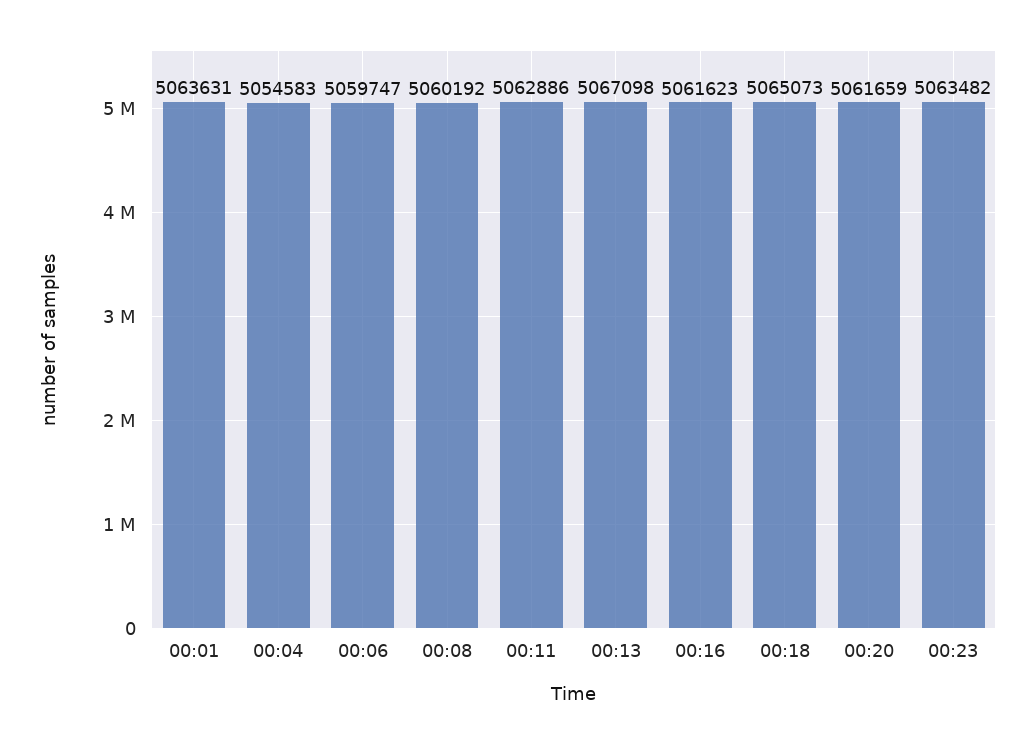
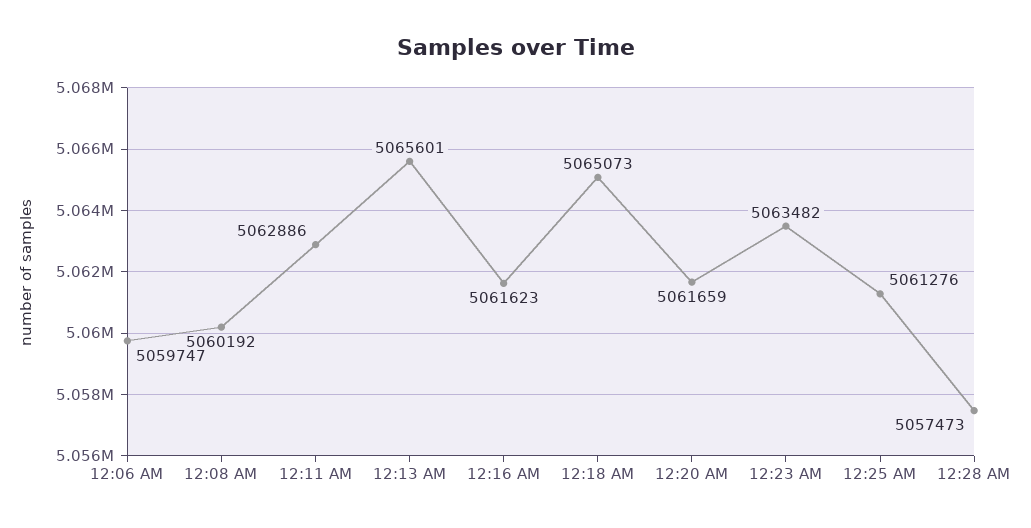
00:01: 5063631 -> none
00:04: 5054583 -> none
00:13: 5067098 -> 5065601
12:25 AM: none -> 5061276
12:28 AM: none -> 5057473

